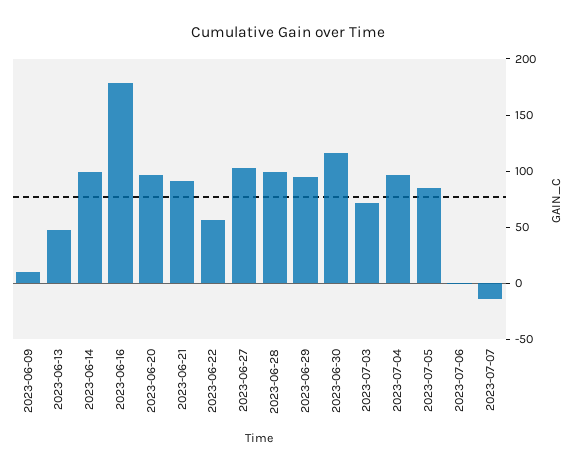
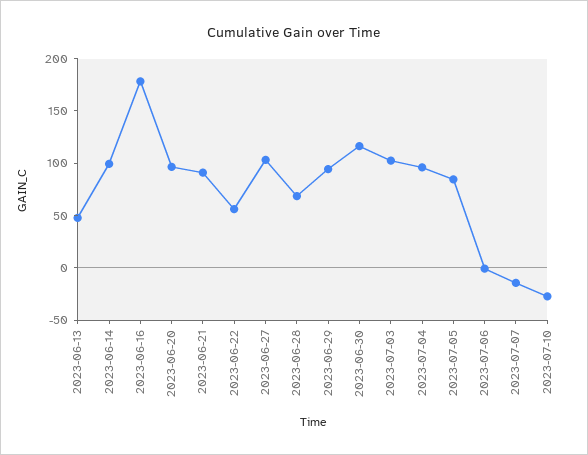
2023-06-09: 10 -> none
2023-06-28: 100 -> 70
2023-07-03: 70 -> 100
2023-07-10: none -> -30

